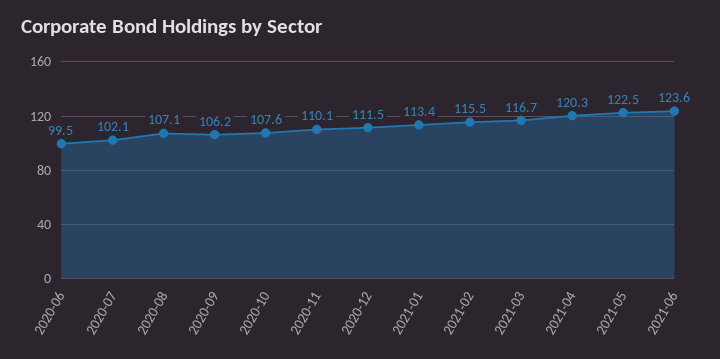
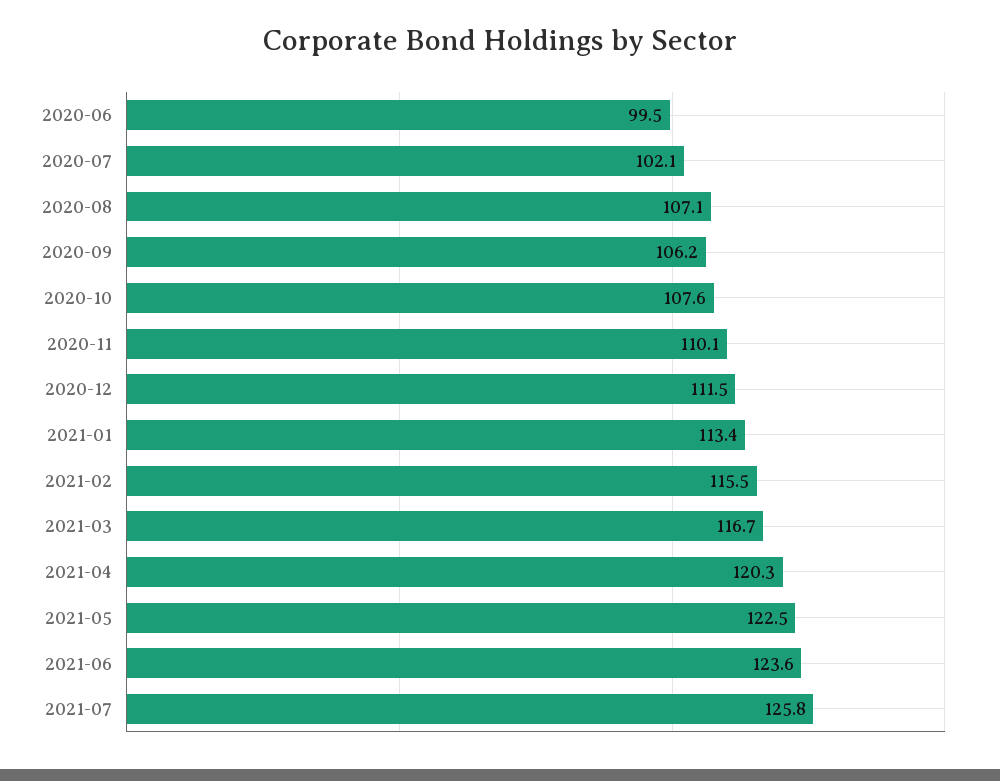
2021-07: none -> 125.8

